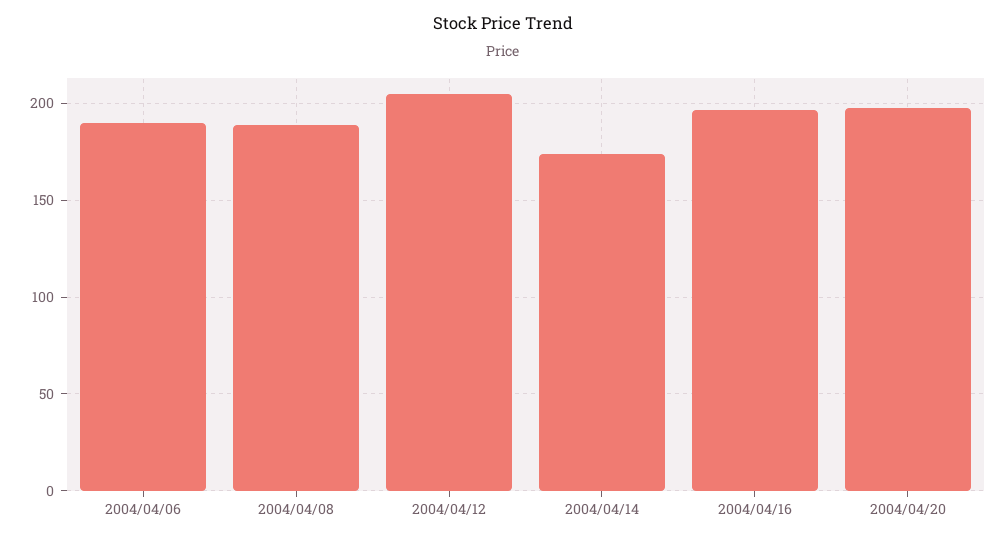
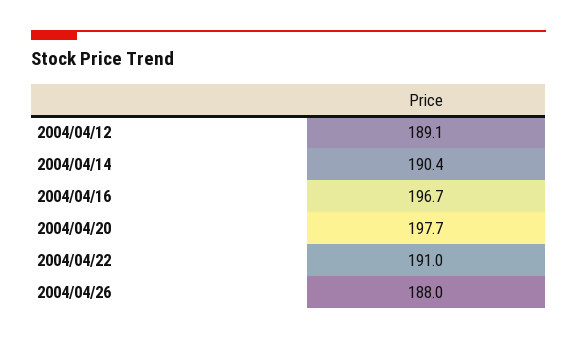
2004/04/06: 190 -> none
2004/04/08: 190 -> none
2004/04/12: 205 -> 189.1
2004/04/14: 175 -> 190.4
2004/04/22: none -> 191
2004/04/26: none -> 188

